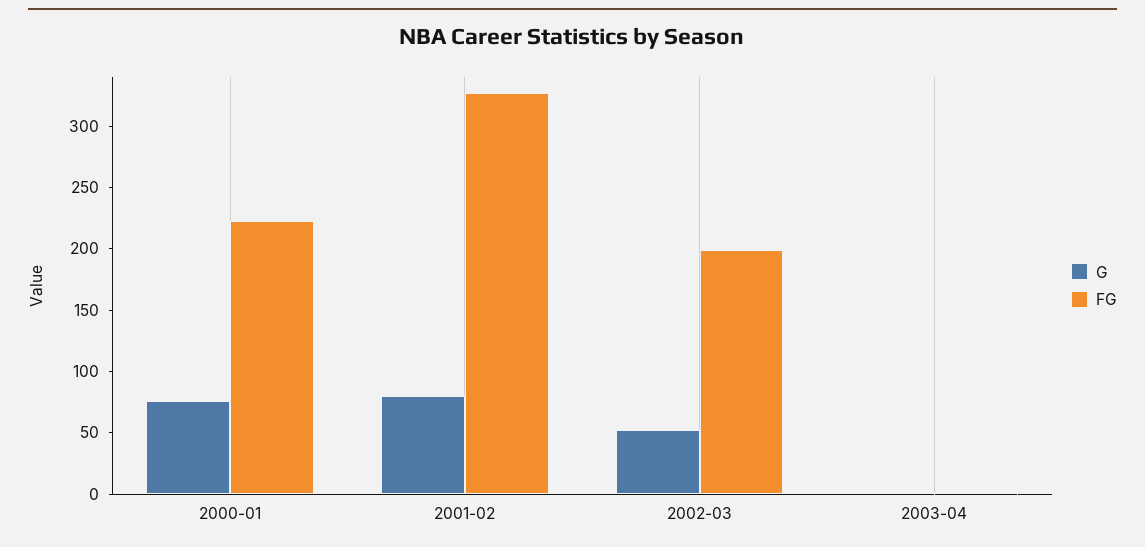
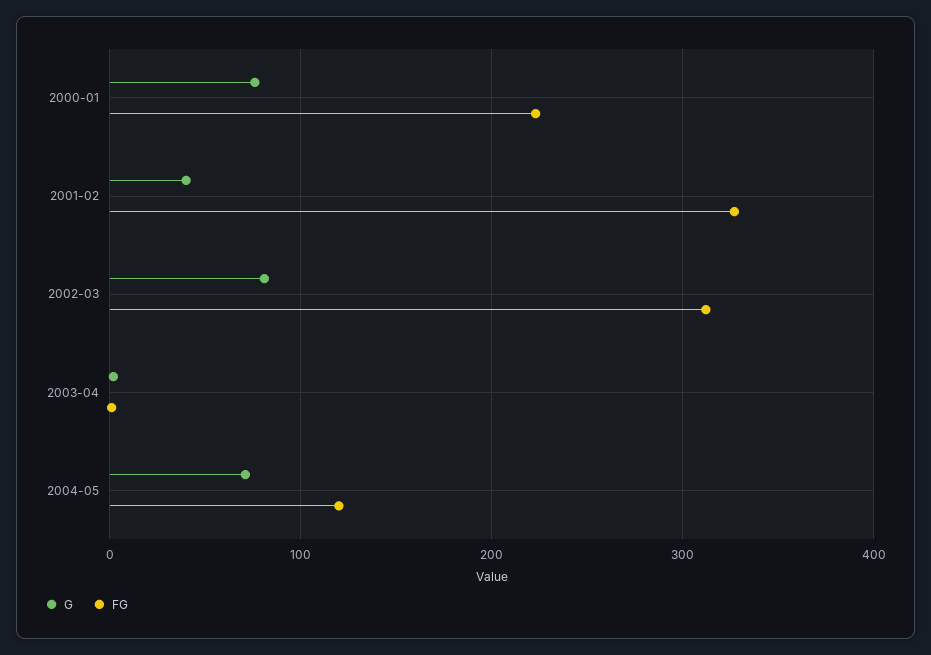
G, 2001-02: 80 -> 40
G, 2002-03: 50 -> 80
FG, 2002-03: 200 -> 310
G, 2004-05: none -> 70
FG, 2004-05: none -> 120

